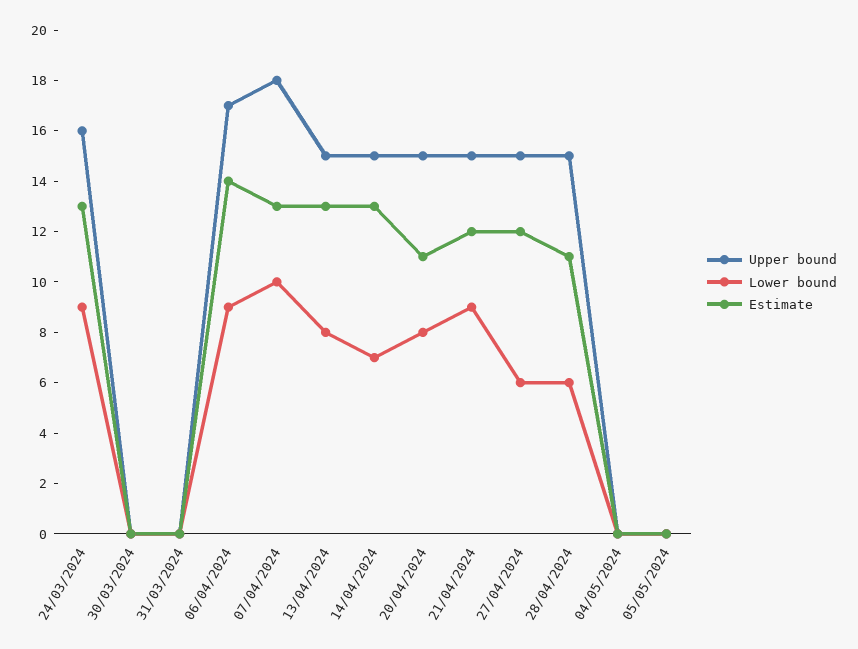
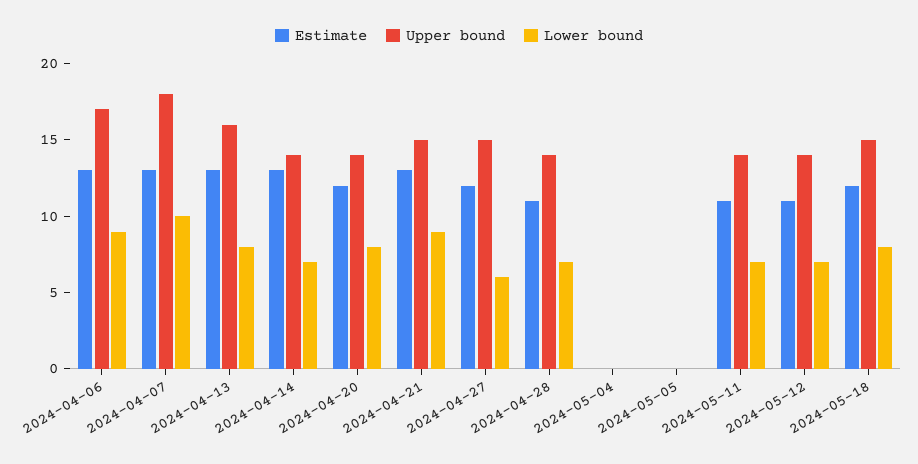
Upper bound, 24/03/2024: 16 -> none
Lower bound, 24/03/2024: 9 -> none
Estimate, 24/03/2024: 13 -> none
Upper bound, 30/03/2024: 0 -> none
Lower bound, 30/03/2024: 0 -> none
Estimate, 30/03/2024: 0 -> none
Upper bound, 31/03/2024: 0 -> none
Lower bound, 31/03/2024: 0 -> none
Estimate, 31/03/2024: 0 -> none
Estimate, 06/04/2024: 14 -> 13
Upper bound, 13/04/2024: 15 -> 16
Upper bound, 14/04/2024: 15 -> 14
Upper bound, 20/04/2024: 15 -> 14
Estimate, 20/04/2024: 11 -> 12
Estimate, 21/04/2024: 12 -> 13
Upper bound, 28/04/2024: 15 -> 14
Lower bound, 28/04/2024: 6 -> 7
Estimate, 2024-05-11: none -> 11
Upper bound, 2024-05-11: none -> 14
Lower bound, 2024-05-11: none -> 7
Estimate, 2024-05-12: none -> 11
Upper bound, 2024-05-12: none -> 14
Lower bound, 2024-05-12: none -> 7
Estimate, 2024-05-18: none -> 12
Upper bound, 2024-05-18: none -> 15
Lower bound, 2024-05-18: none -> 8

